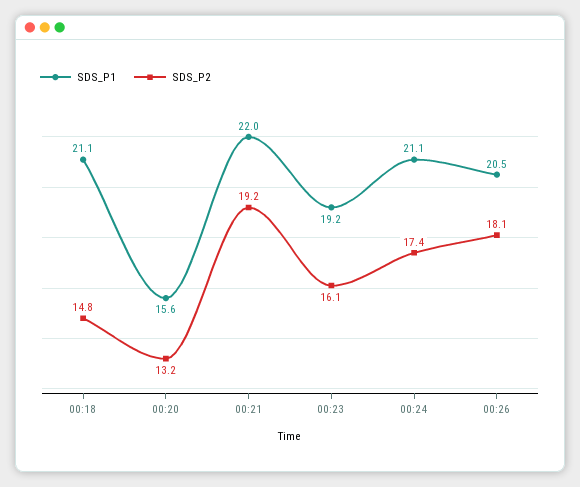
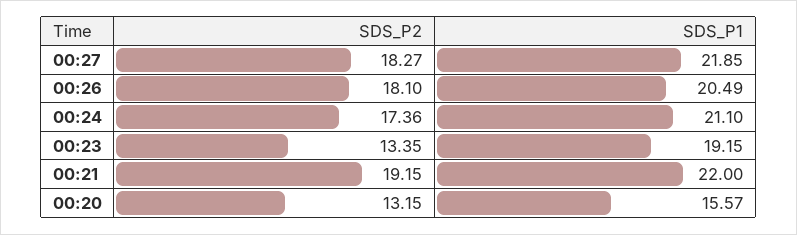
SDS_P1, 00:18: 21.1 -> none
SDS_P2, 00:18: 14.8 -> none
SDS_P2, 00:23: 16.1 -> 13.35
SDS_P2, 00:27: none -> 18.27
SDS_P1, 00:27: none -> 21.85

